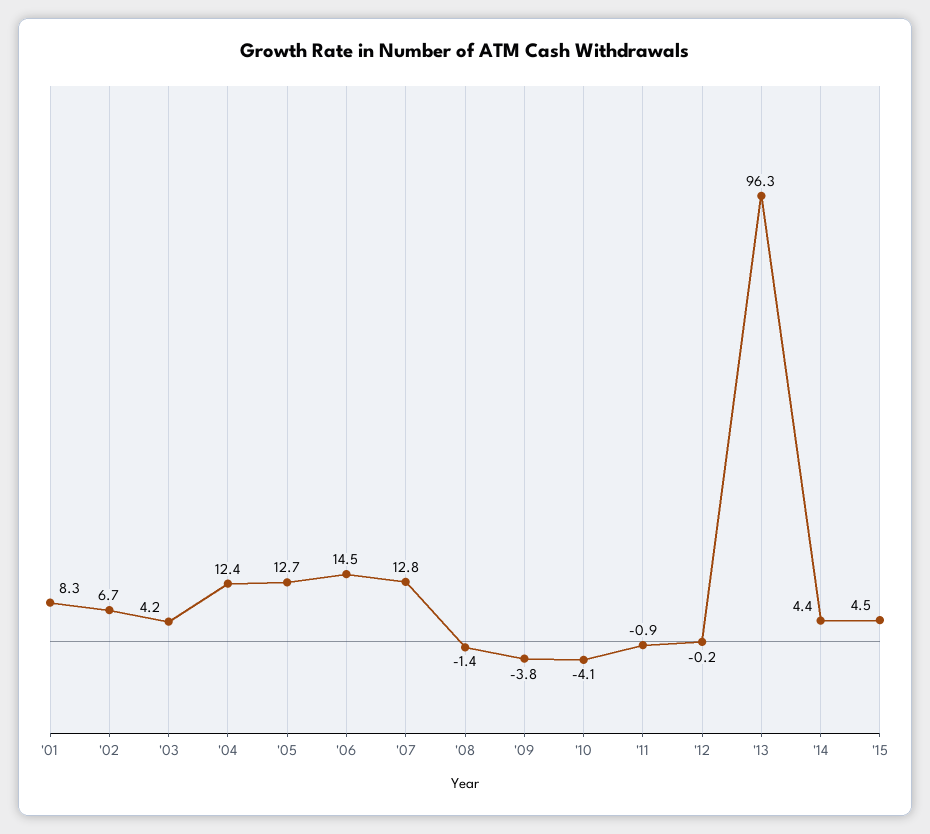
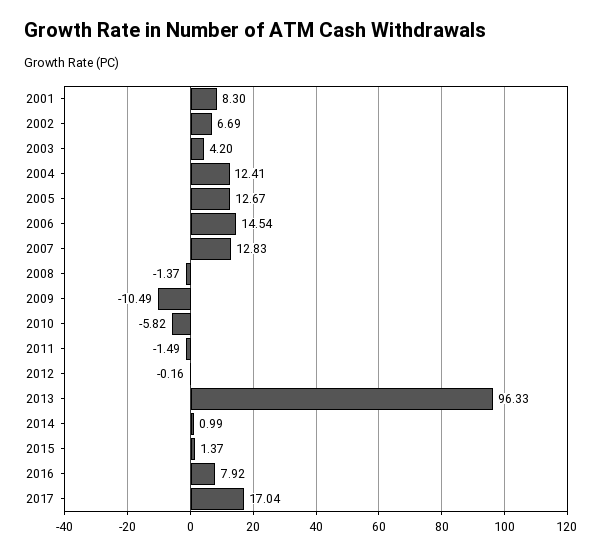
'09: -3.8 -> -10.49
'10: -4.1 -> -5.82
'11: -0.9 -> -1.49
'14: 4.4 -> 0.99
'15: 4.5 -> 1.37
2016: none -> 7.92
2017: none -> 17.04

